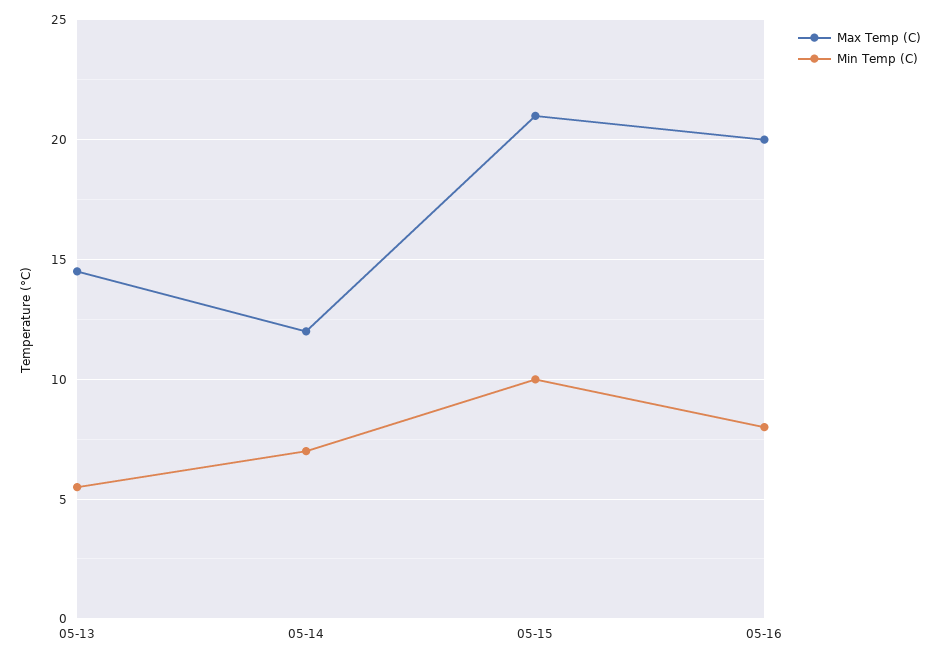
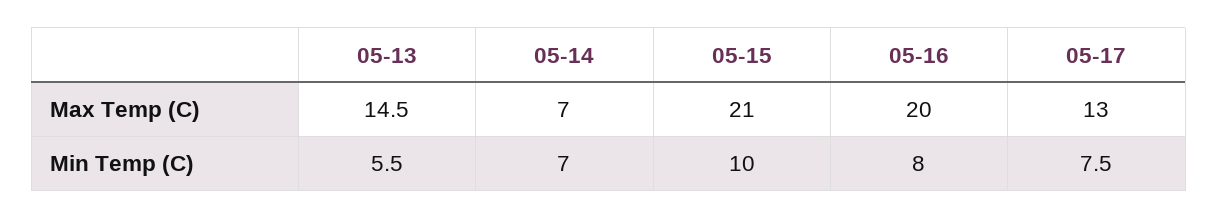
Max Temp (C), 05-14: 12 -> 7
Max Temp (C), 05-17: none -> 13
Min Temp (C), 05-17: none -> 7.5

